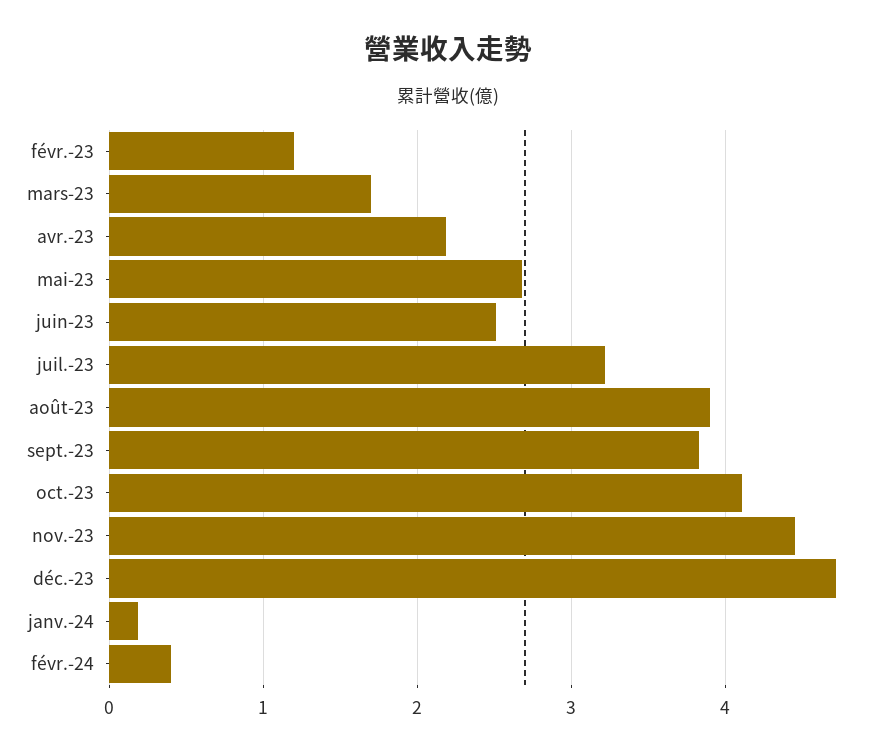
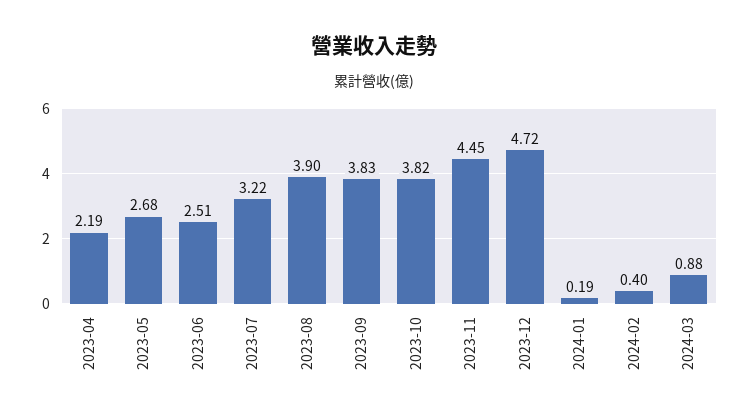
févr.-23: 1.2 -> none
mars-23: 1.7 -> none
oct.-23: 4.1 -> 3.82
2024-03: none -> 0.88

